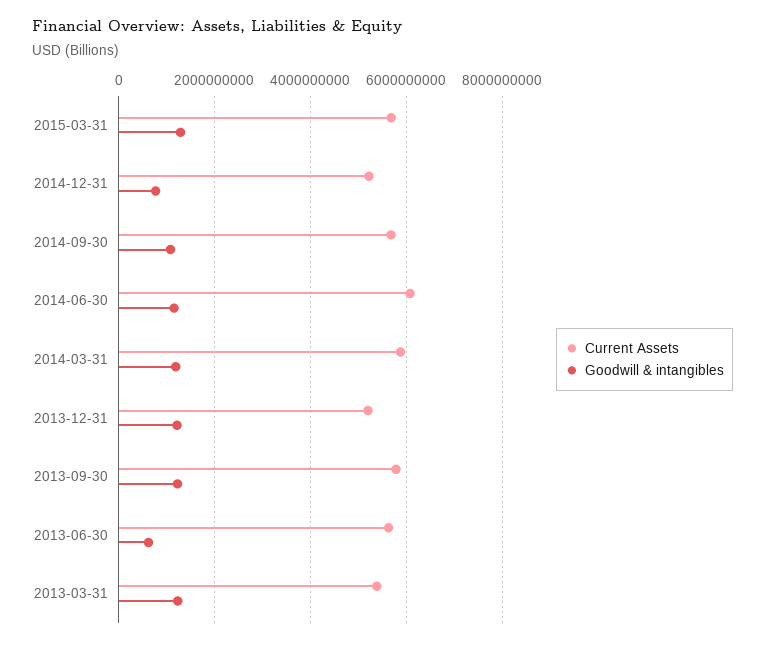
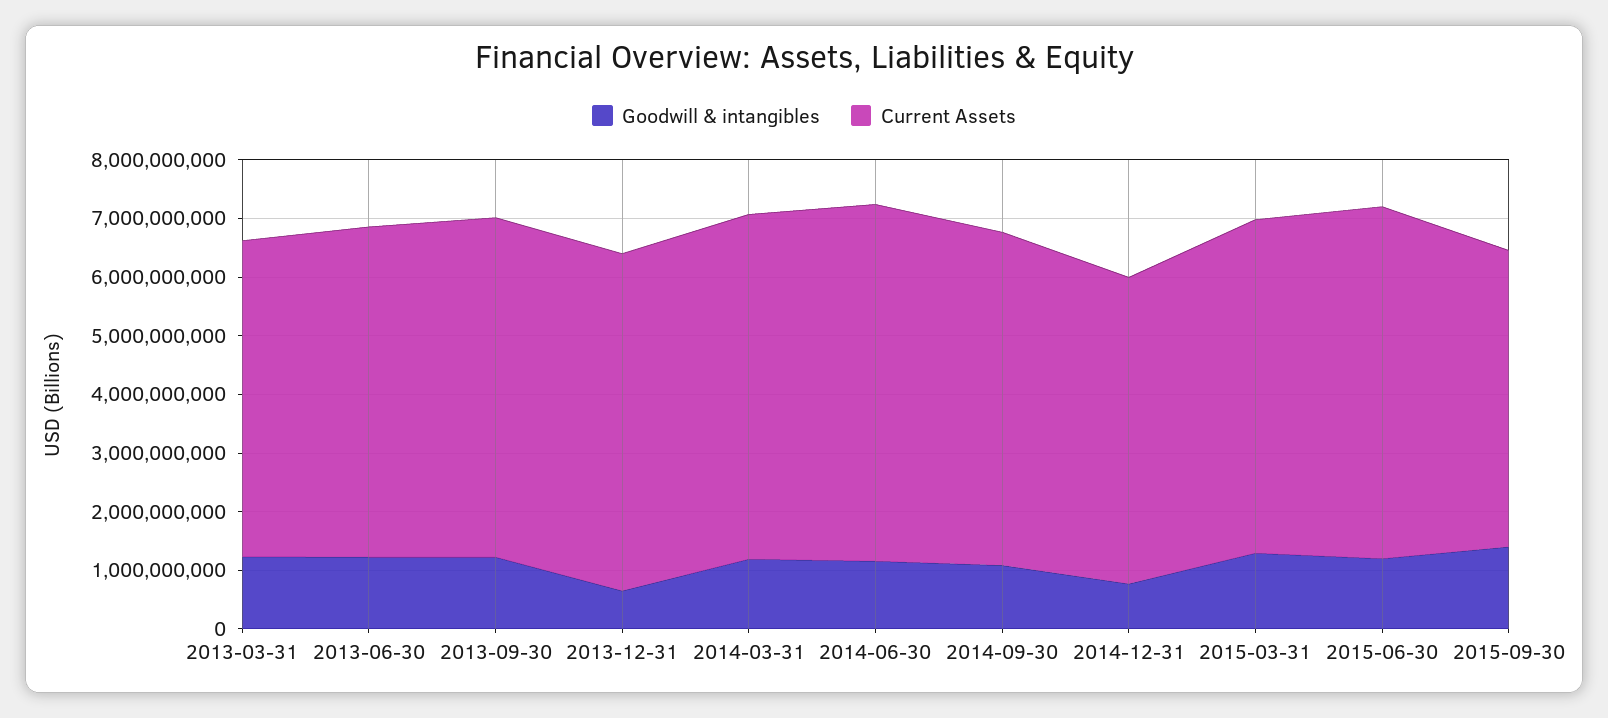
Current Assets, 2013-12-31: 5200000000 -> 5800000000
Goodwill & intangibles, 2013-12-31: 1200000000 -> 600000000
Goodwill & intangibles, 2013-06-30: 600000000 -> 1200000000
Goodwill & intangibles, 2015-06-30: none -> 1200000000
Current Assets, 2015-06-30: none -> 6000000000
Goodwill & intangibles, 2015-09-30: none -> 1400000000
Current Assets, 2015-09-30: none -> 5000000000

